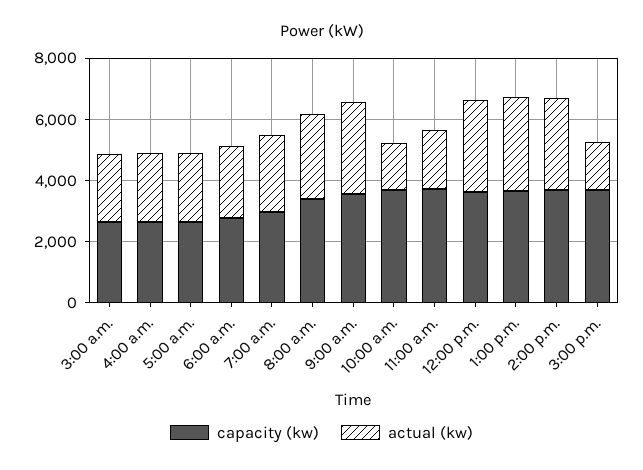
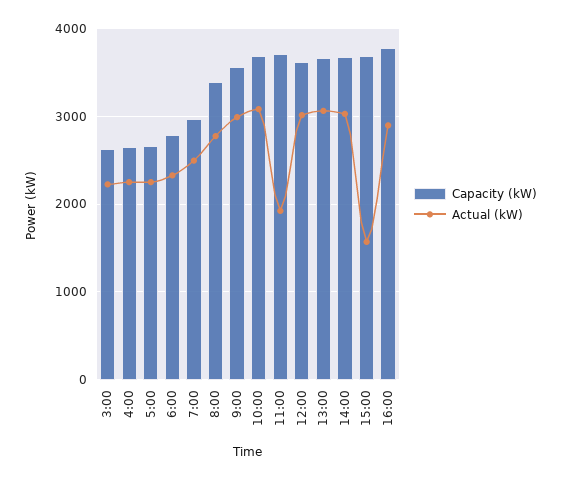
actual (kw), 10:00 a.m.: 1500 -> 3100
capacity (kw), 16:00: none -> 3800
actual (kw), 16:00: none -> 2900

